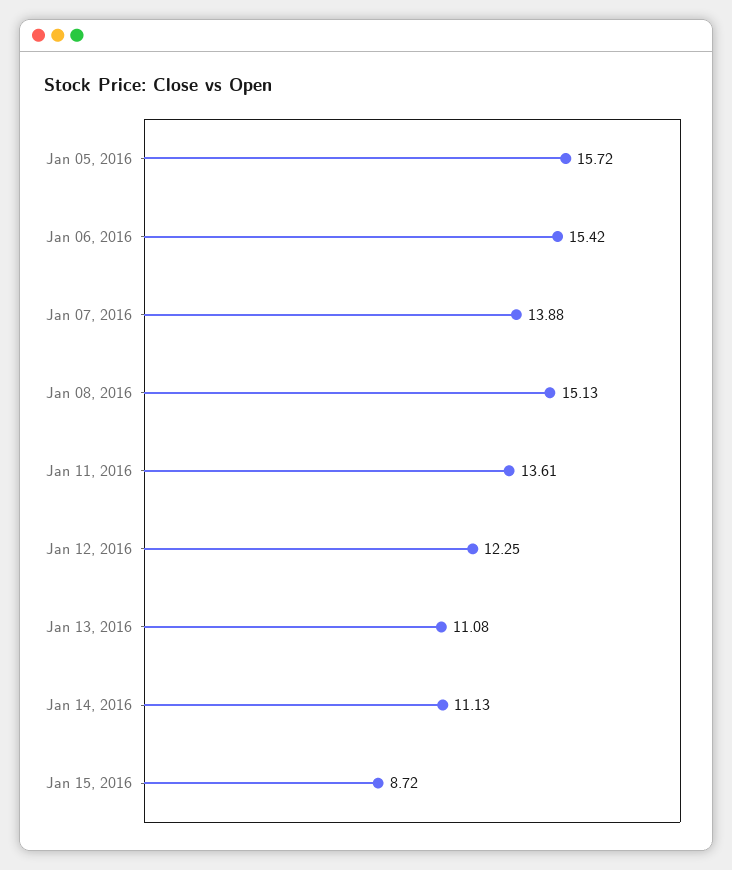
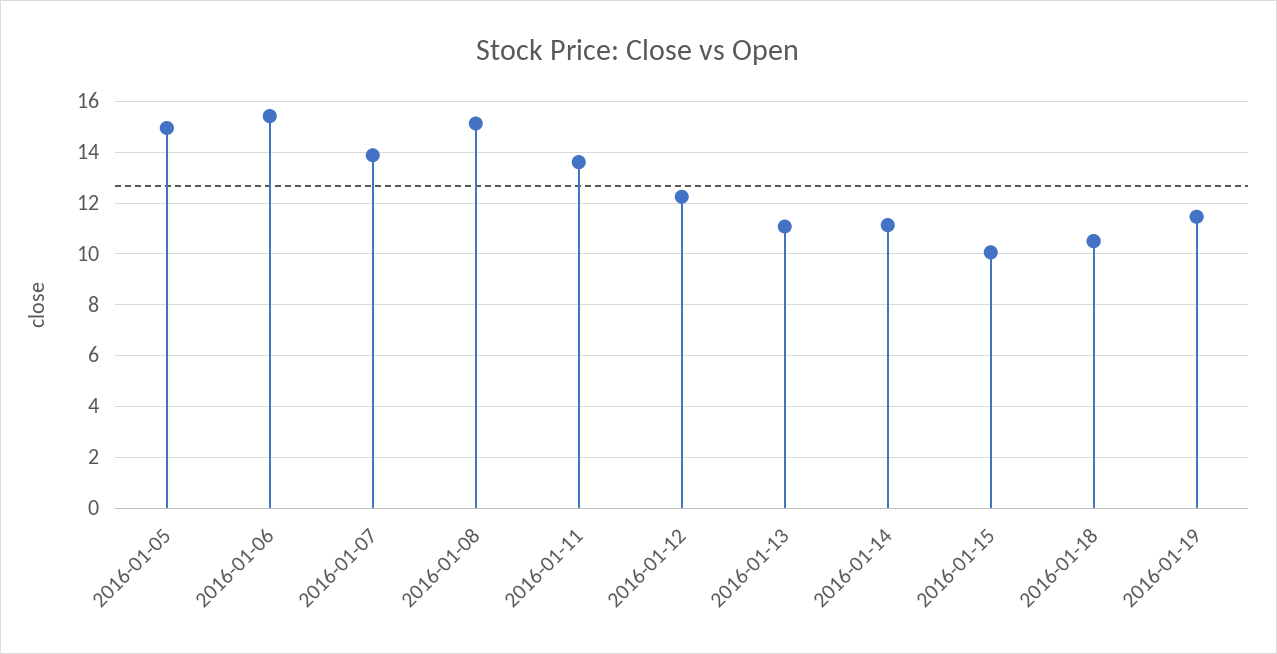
Jan 05, 2016: 15.72 -> 15
Jan 15, 2016: 8.72 -> 10
2016-01-18: none -> 10.5
2016-01-19: none -> 11.5

